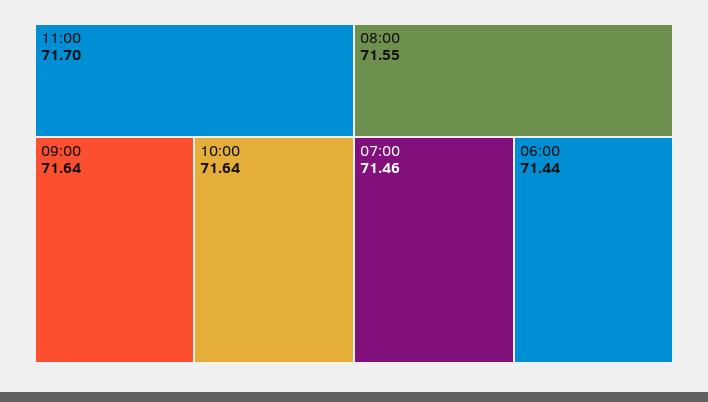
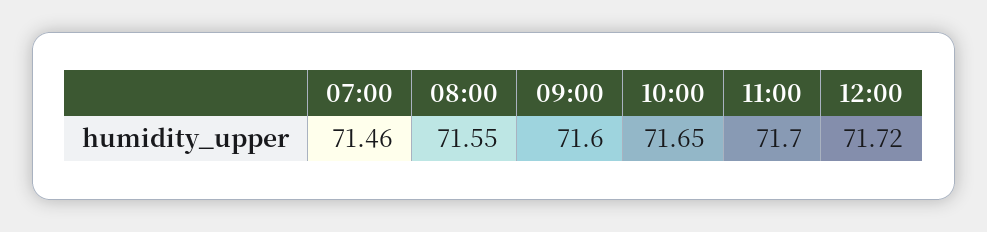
09:00: 71.64 -> 71.6
10:00: 71.64 -> 71.65
06:00: 71.44 -> none
12:00: none -> 71.72

